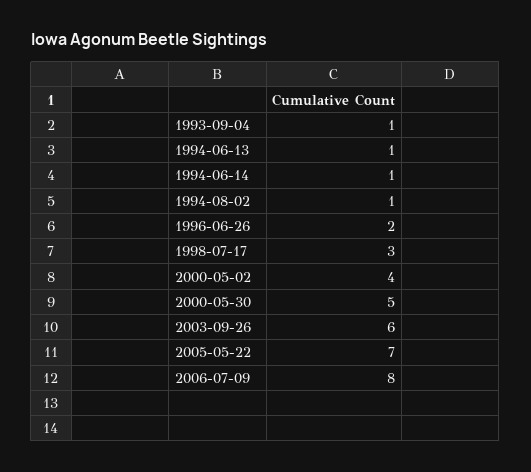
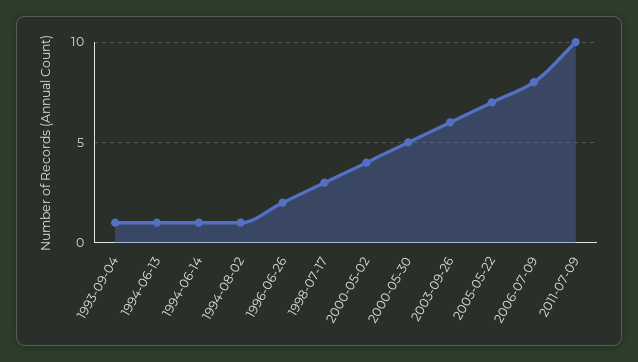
2011-07-09: none -> 10

